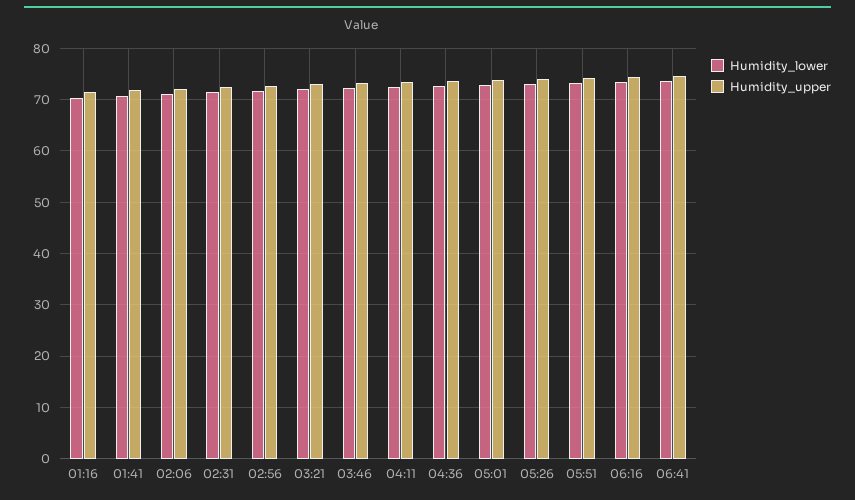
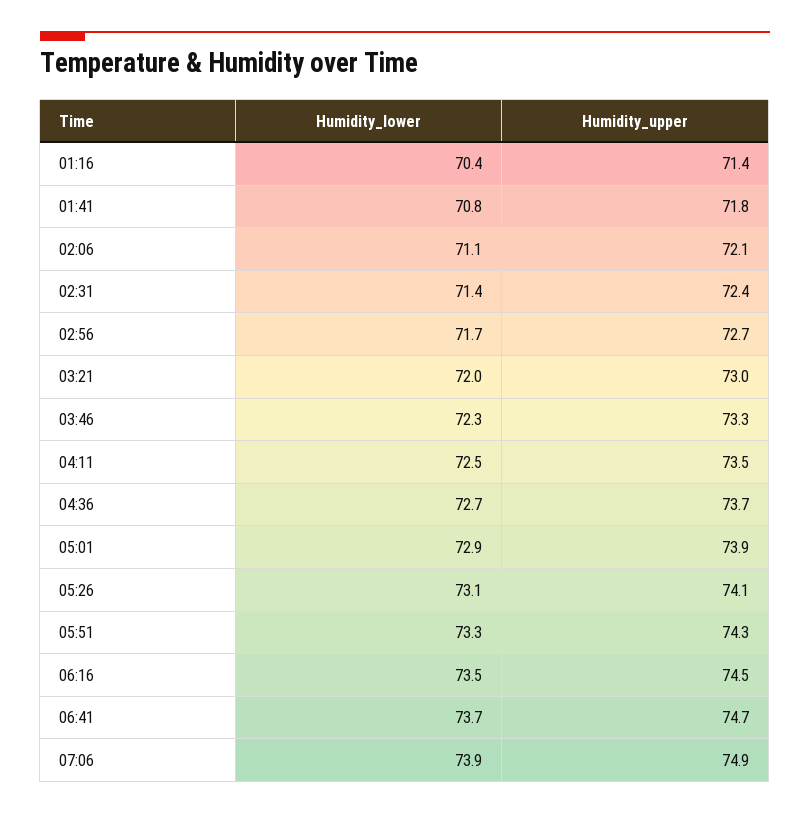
Humidity_lower, 07:06: none -> 73.9
Humidity_upper, 07:06: none -> 74.9

